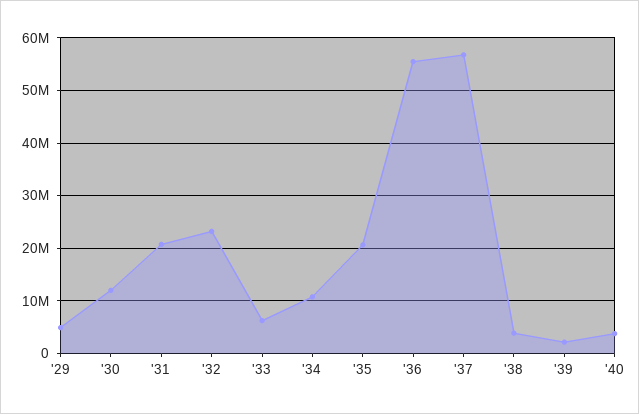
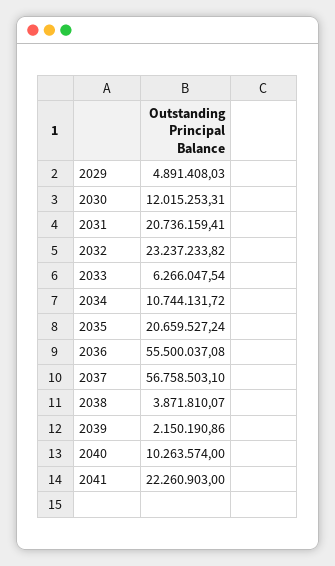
'40: 4000000 -> 10263574
2041: none -> 22260903

